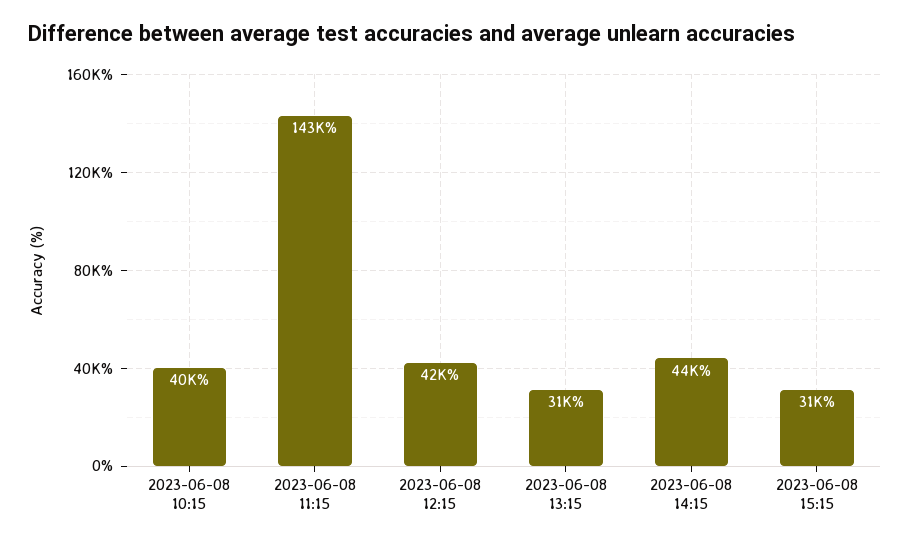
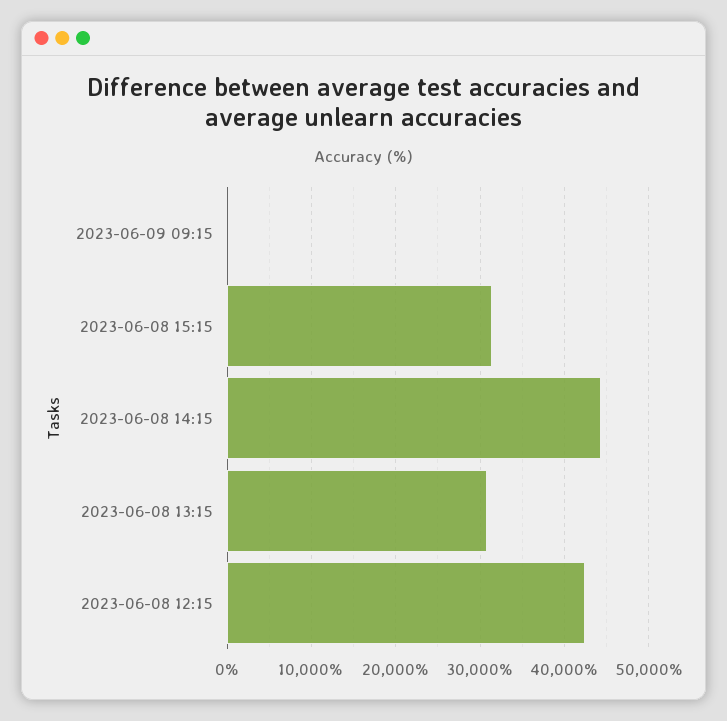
2023-06-08 10:15: 40000 -> none
2023-06-08 11:15: 143000 -> none
2023-06-09 09:15: none -> 0

